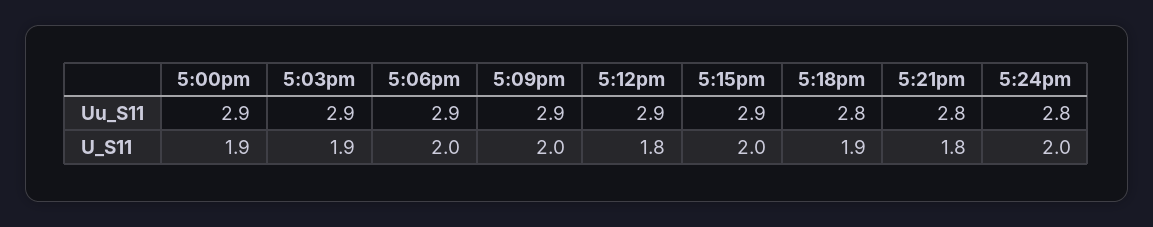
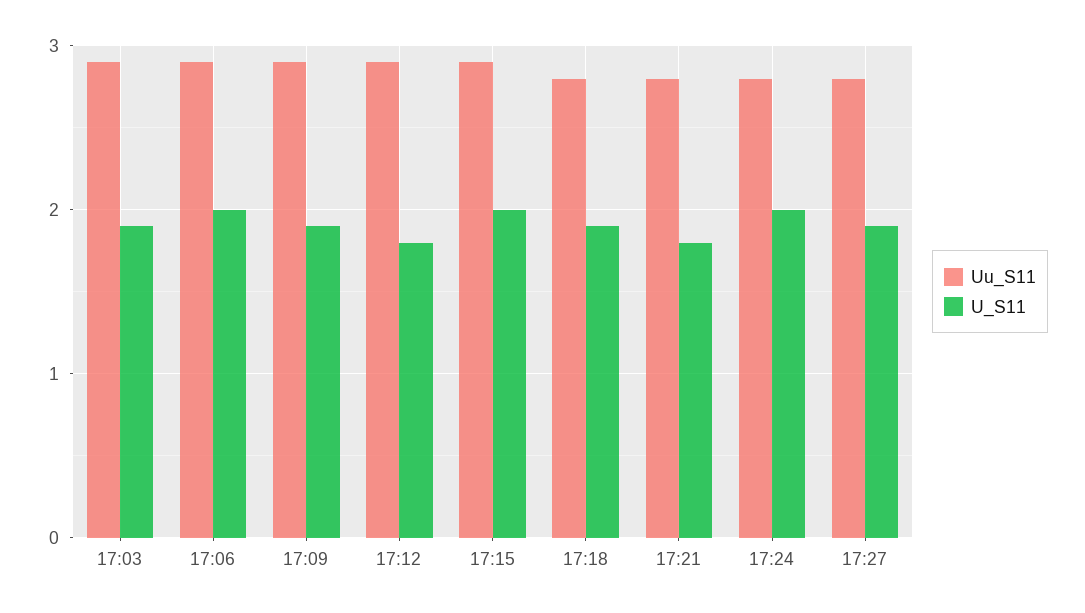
Uu_S11, 5:00pm: 2.9 -> none
U_S11, 5:00pm: 1.9 -> none
U_S11, 5:09pm: 2 -> 1.9
Uu_S11, 17:27: none -> 2.8
U_S11, 17:27: none -> 1.9

